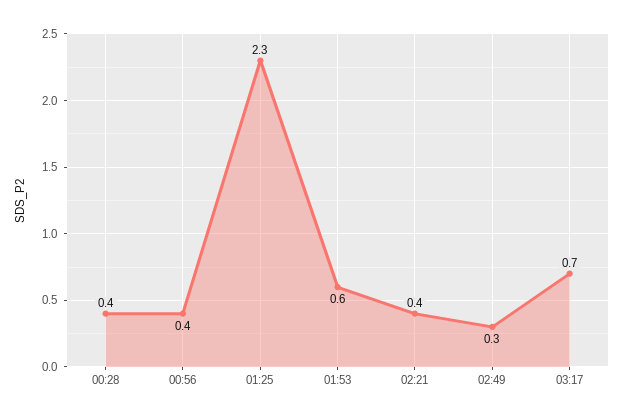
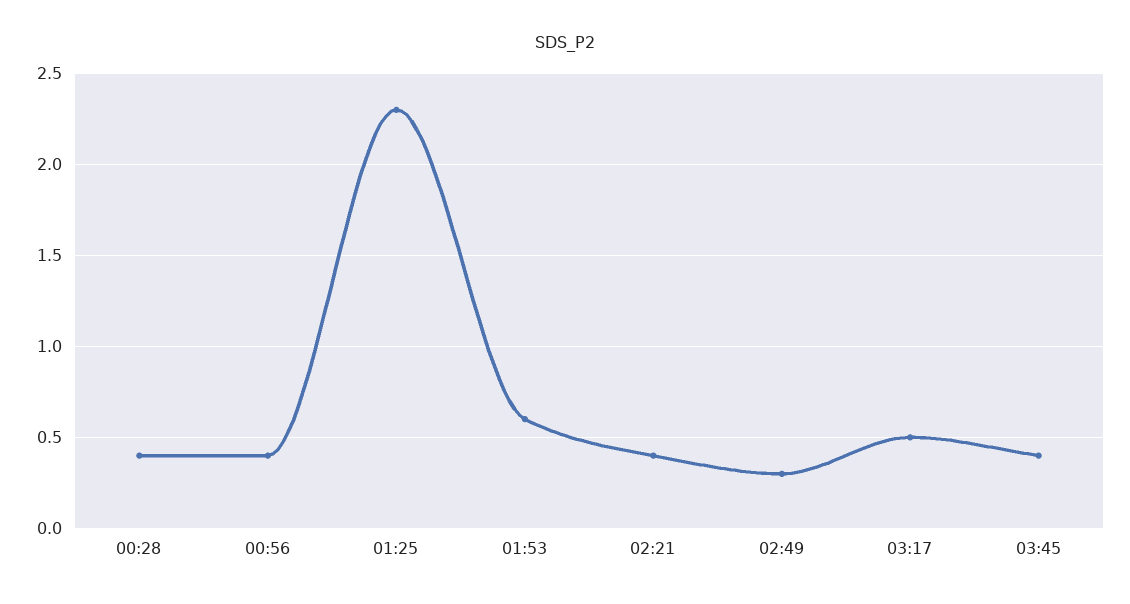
03:17: 0.7 -> 0.5
03:45: none -> 0.4

